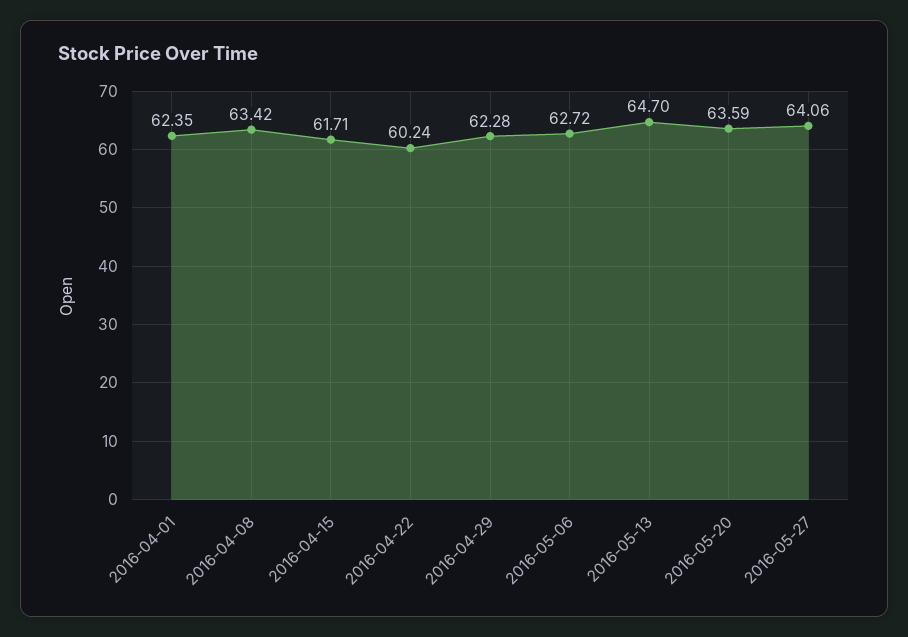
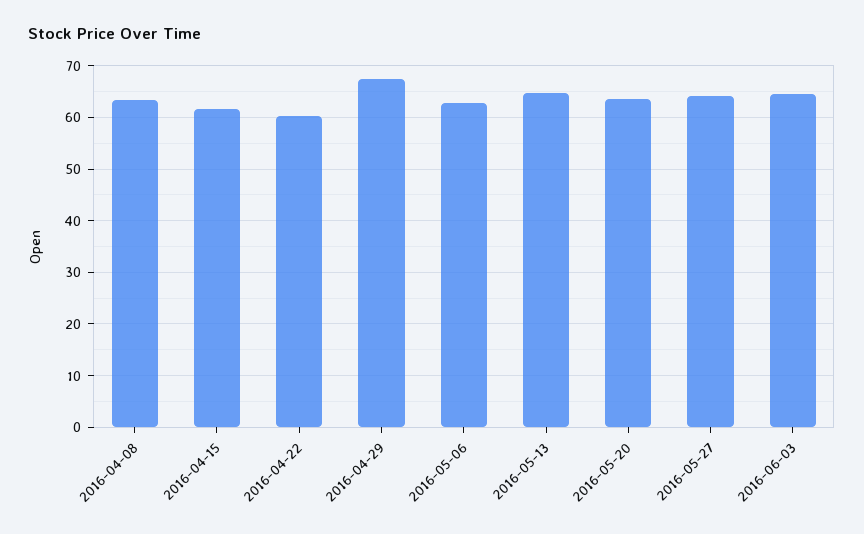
2016-04-01: 62.35 -> none
2016-04-29: 62.28 -> 68
2016-06-03: none -> 64

